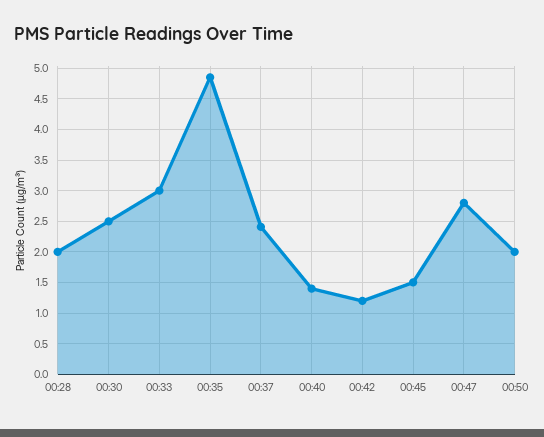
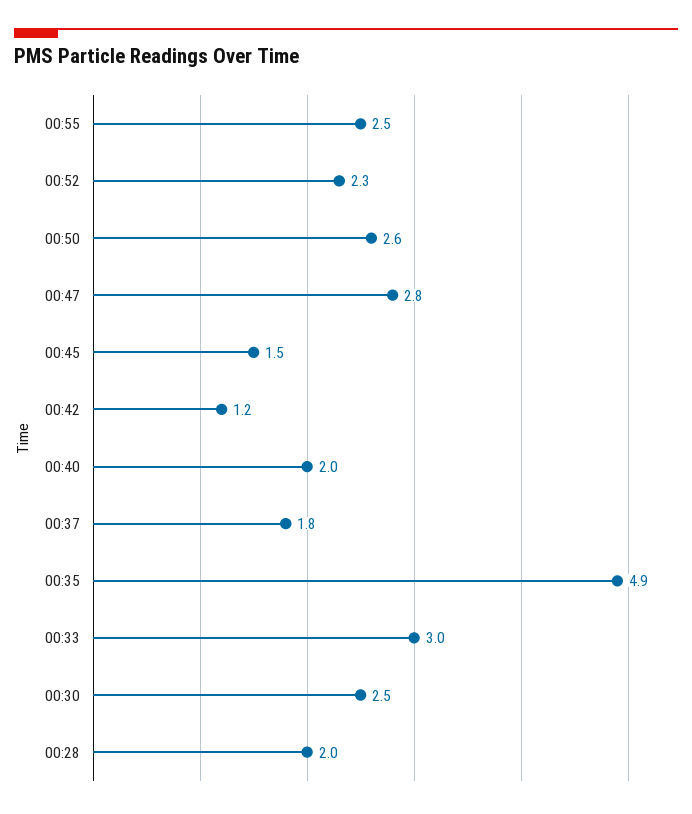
00:37: 2.4 -> 1.8
00:40: 1.4 -> 2
00:50: 2 -> 2.6
00:55: none -> 2.5
00:52: none -> 2.3

